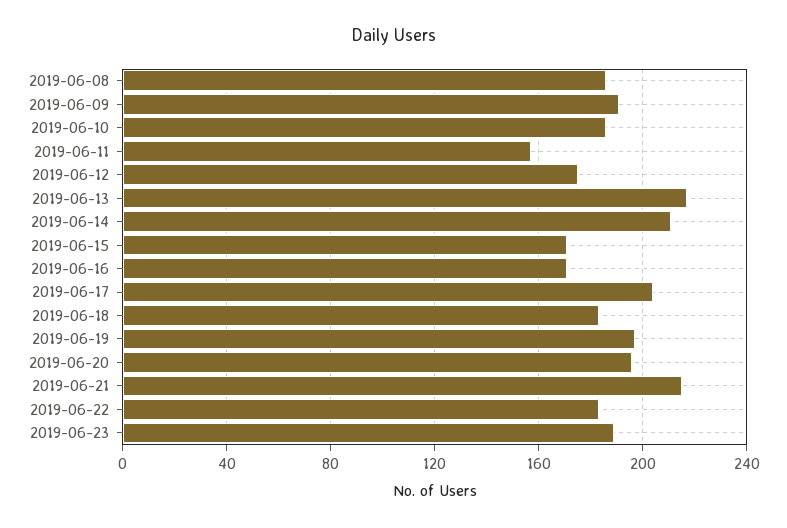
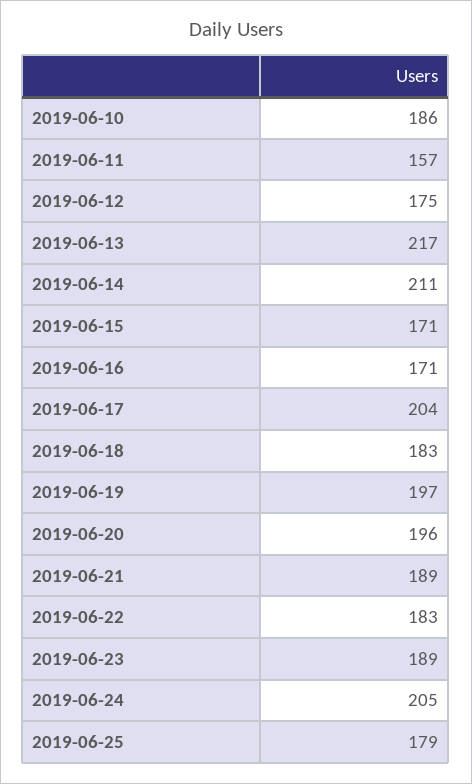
2019-06-08: 185 -> none
2019-06-09: 190 -> none
2019-06-21: 215 -> 189
2019-06-24: none -> 205
2019-06-25: none -> 179

